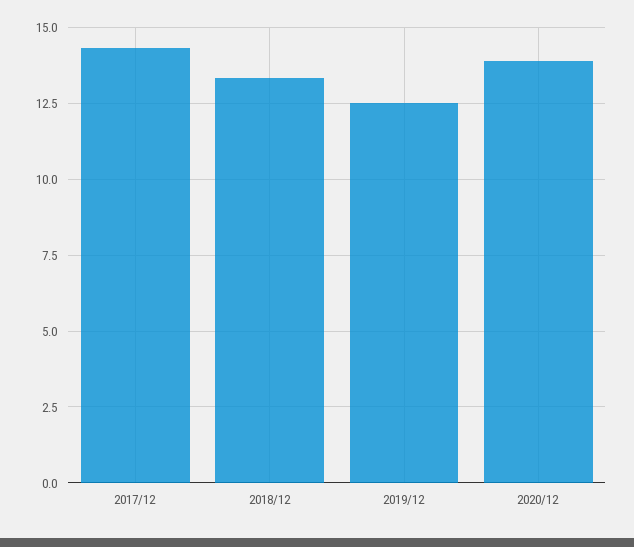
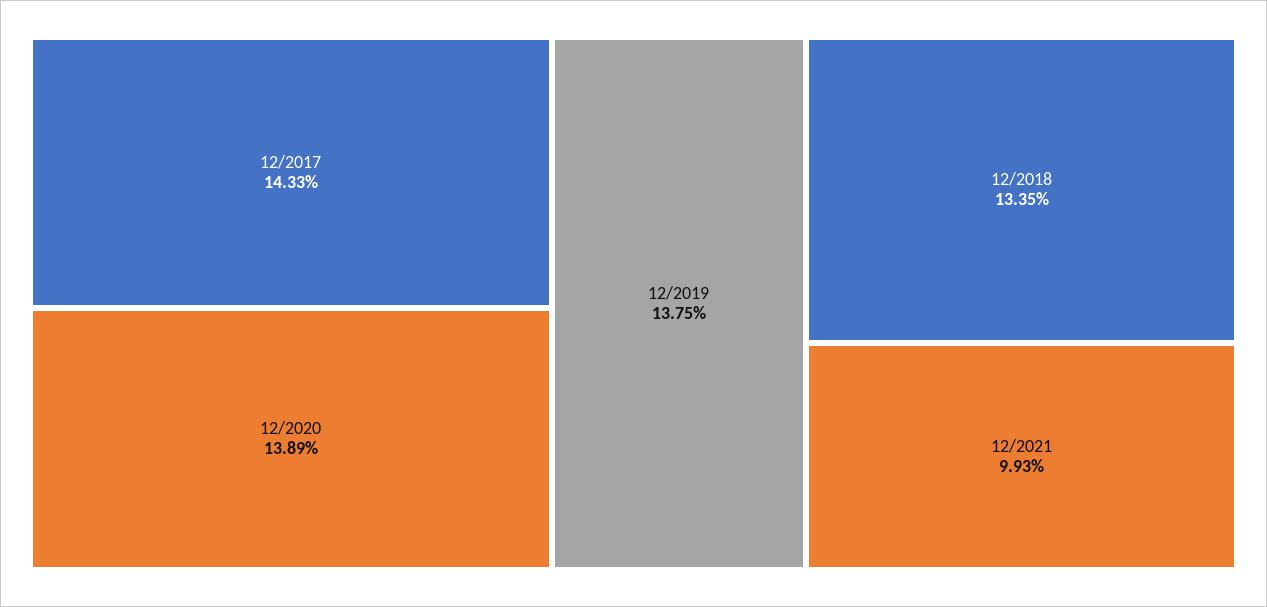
2019/12: 12.5 -> 13.75
12/2021: none -> 9.93

